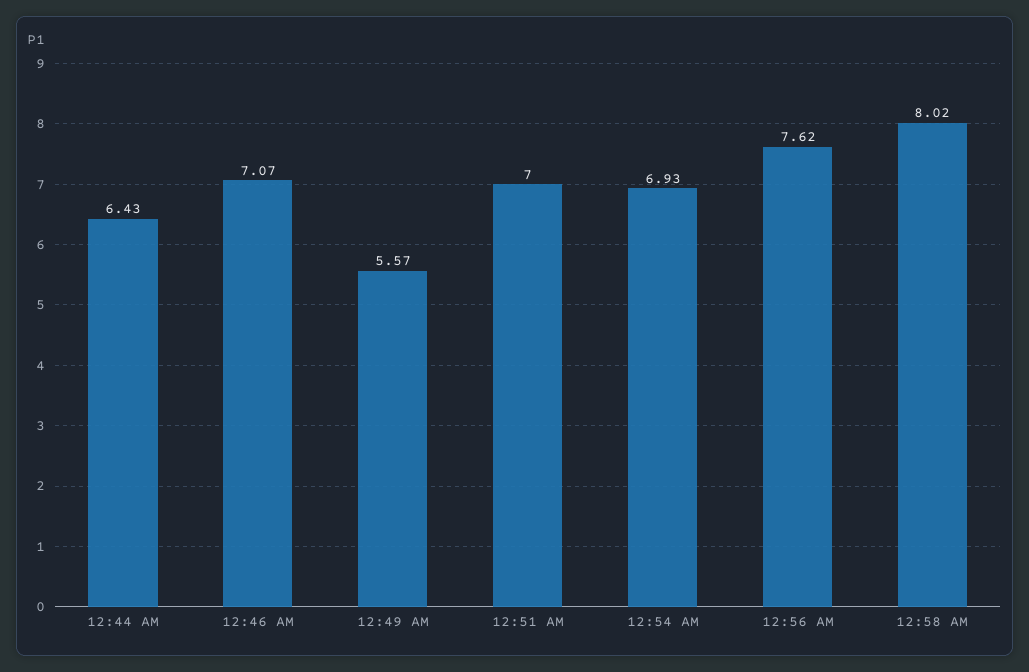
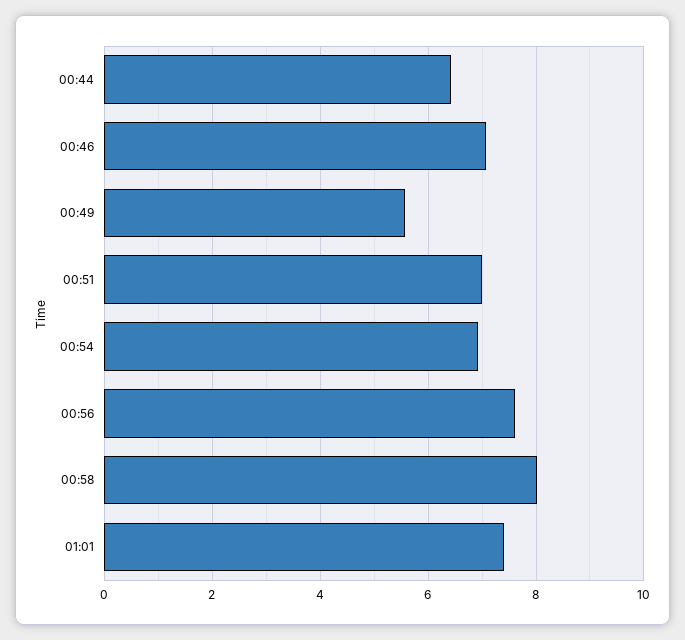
01:01: none -> 7.4

